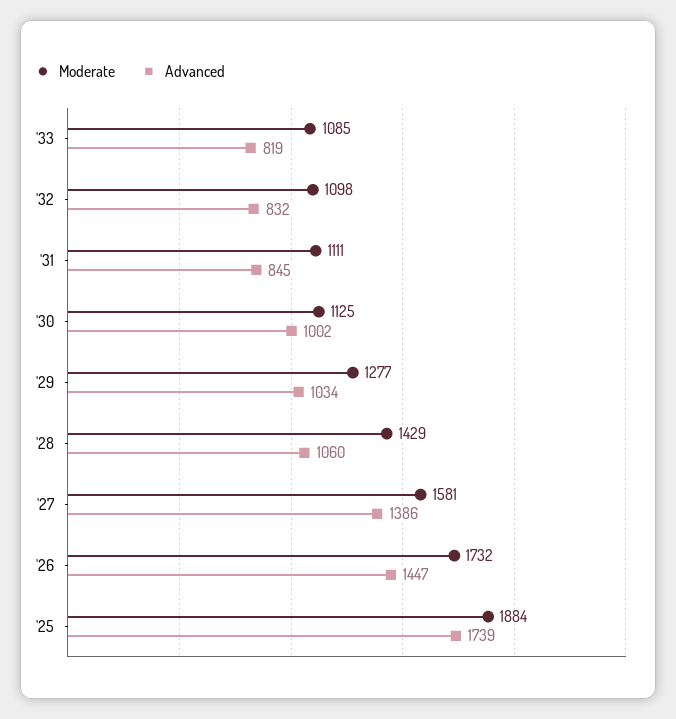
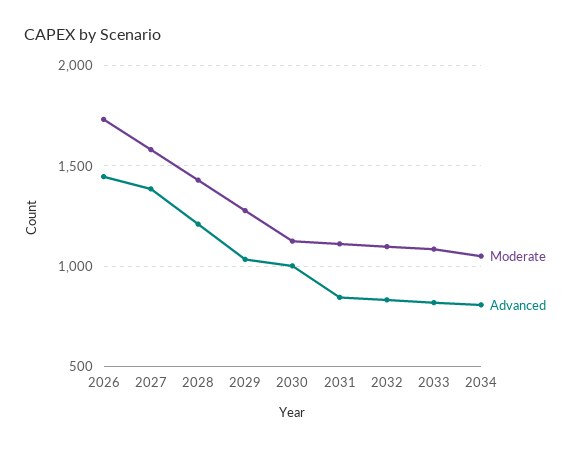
Advanced, '28: 1060 -> 1200
Moderate, '25: 1884 -> none
Advanced, '25: 1739 -> none
Moderate, 2034: none -> 1050
Advanced, 2034: none -> 800

